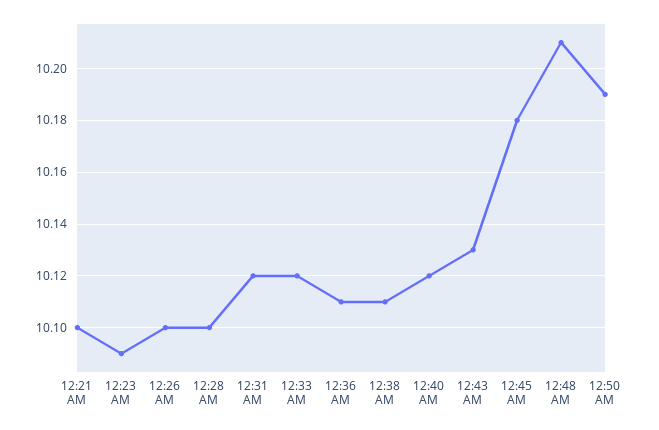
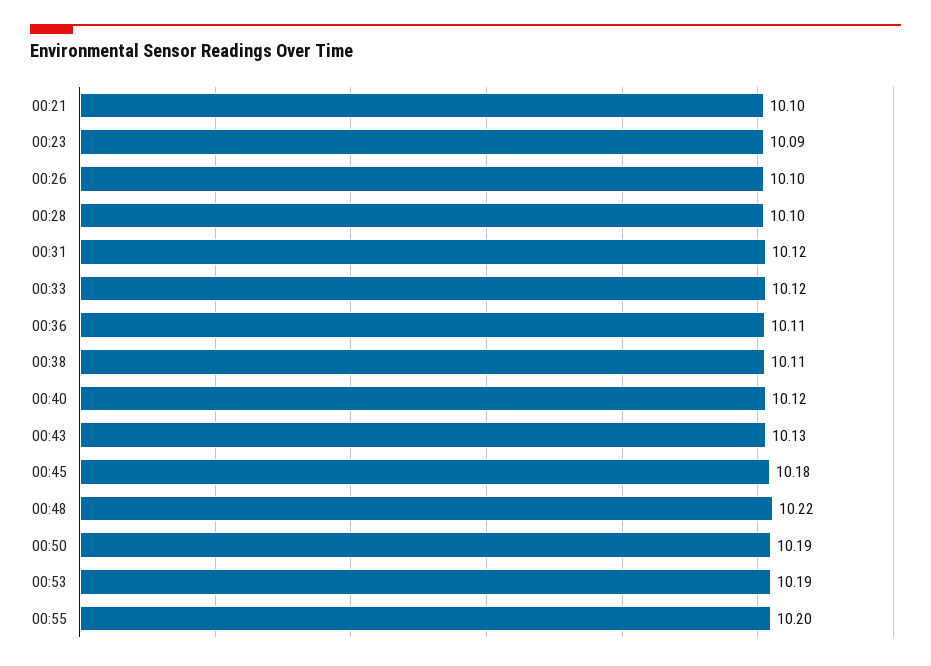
12:48 AM: 10.21 -> 10.22
00:53: none -> 10.19
00:55: none -> 10.2

